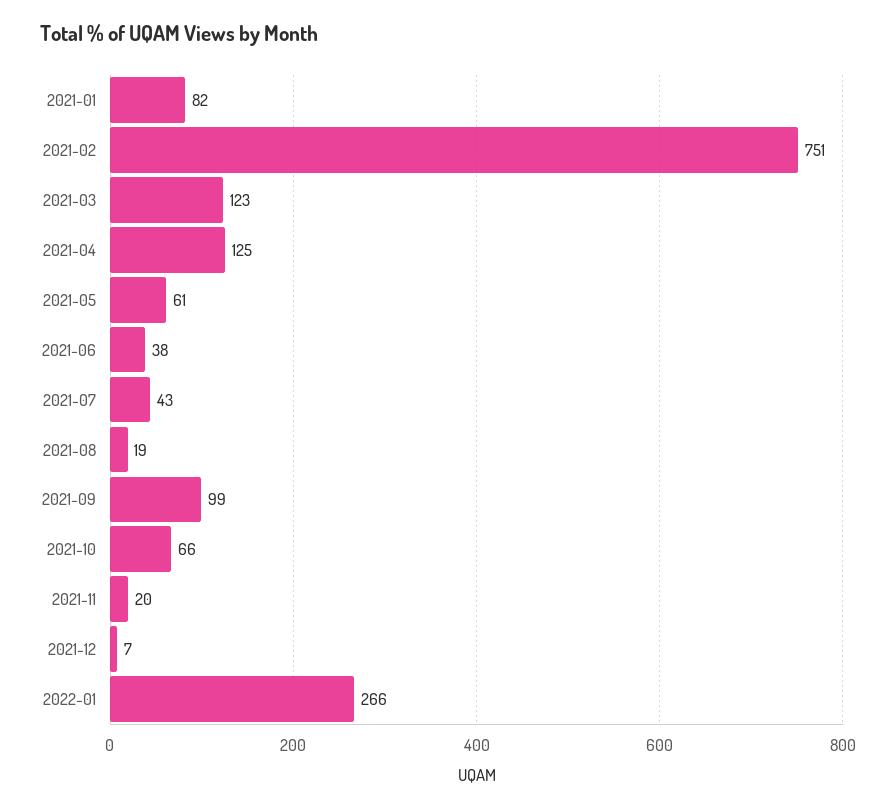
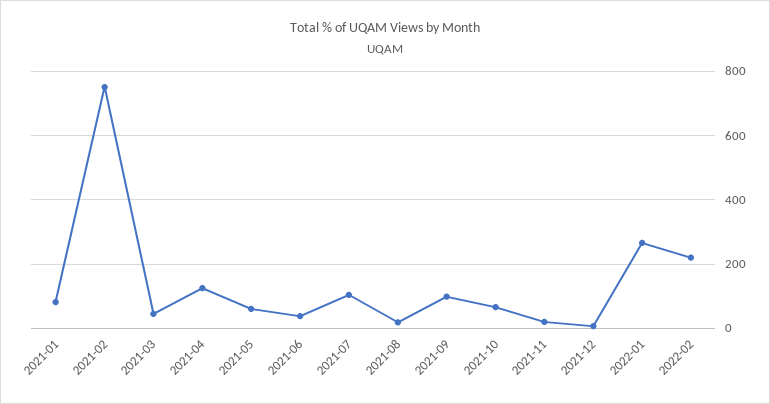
2021-03: 123 -> 40
2021-07: 43 -> 100
2022-02: none -> 220

